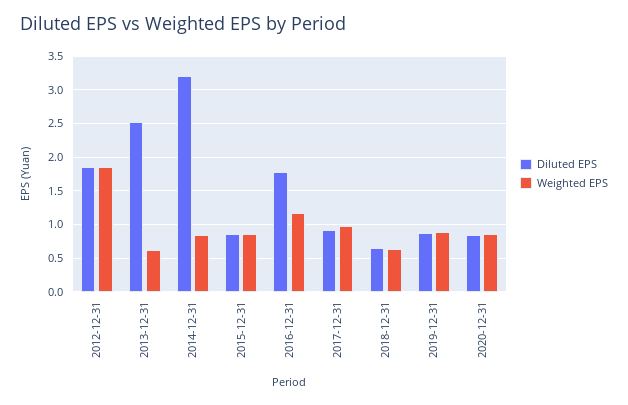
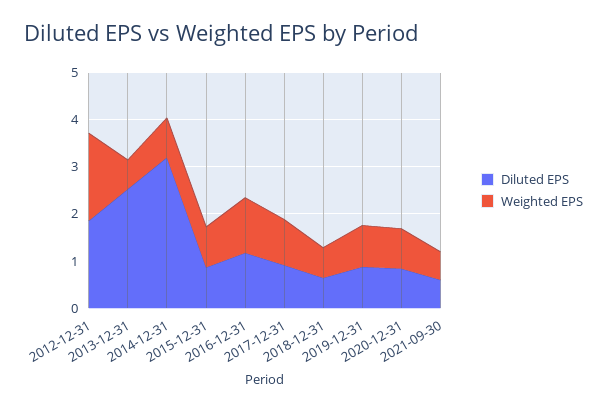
Diluted EPS, 2016-12-31: 1.8 -> 1.2
Diluted EPS, 2021-09-30: none -> 0.6
Weighted EPS, 2021-09-30: none -> 0.6

